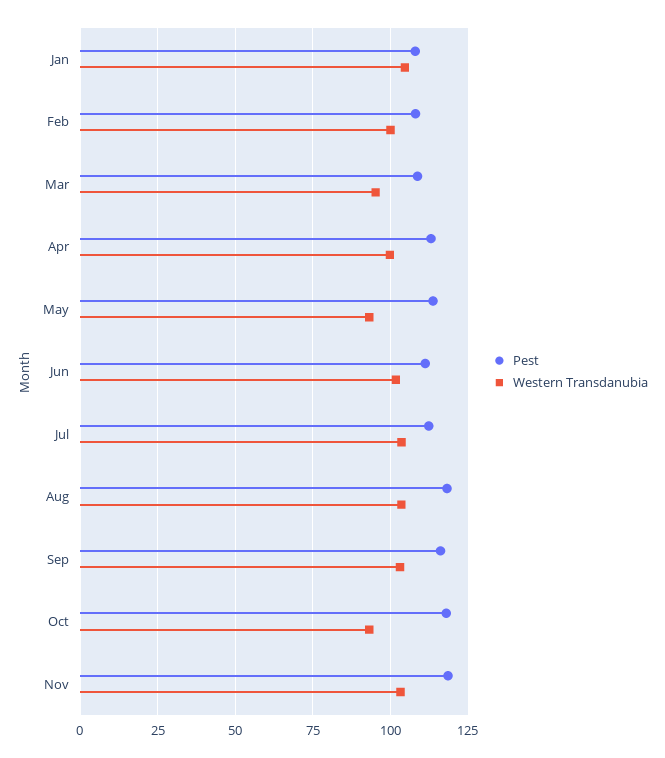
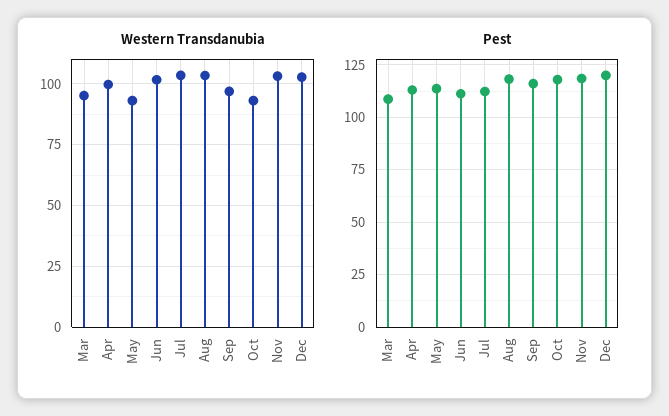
Pest, Jan: 107.5 -> none
Western Transdanubia, Jan: 105 -> none
Pest, Feb: 107.5 -> none
Western Transdanubia, Feb: 100 -> none
Western Transdanubia, Sep: 102.5 -> 97.5
Western Transdanubia, Dec: none -> 102.5
Pest, Dec: none -> 120

